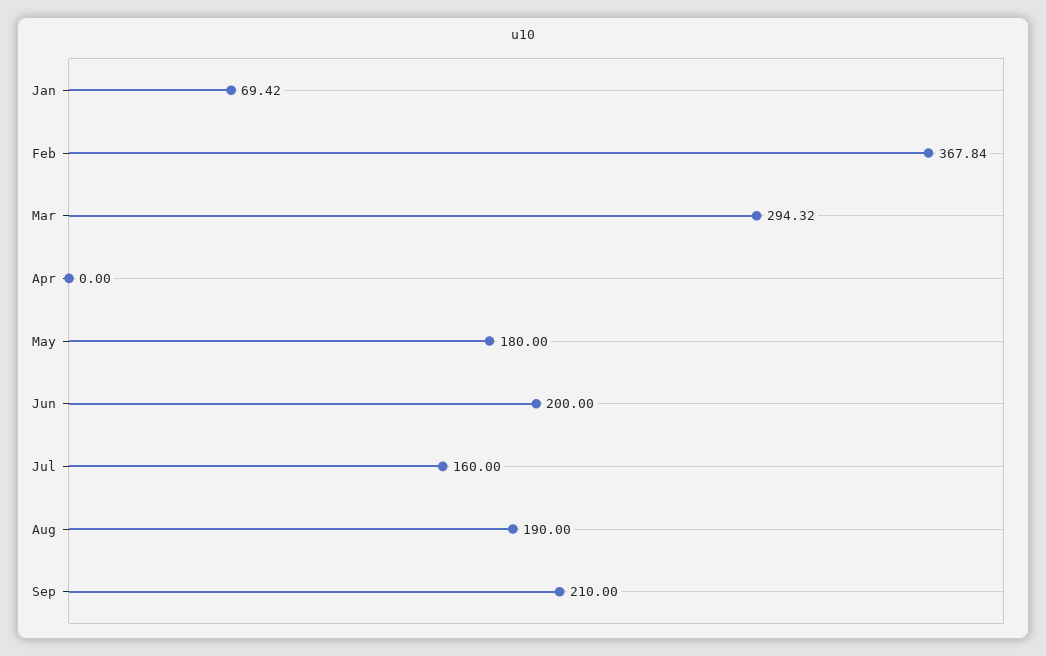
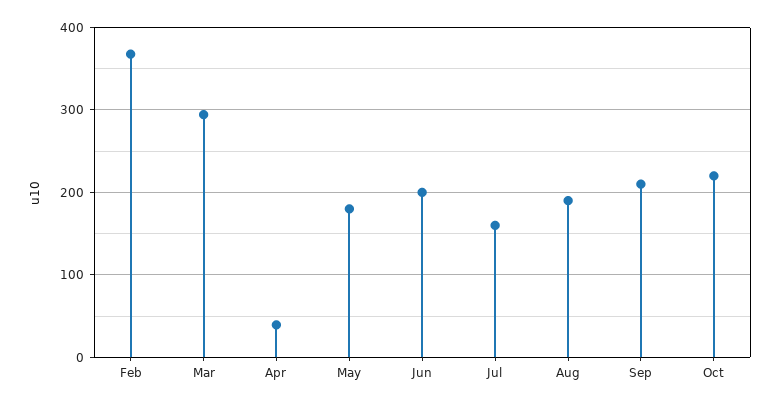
Jan: 69.42 -> none
Apr: 0 -> 40
Oct: none -> 220

